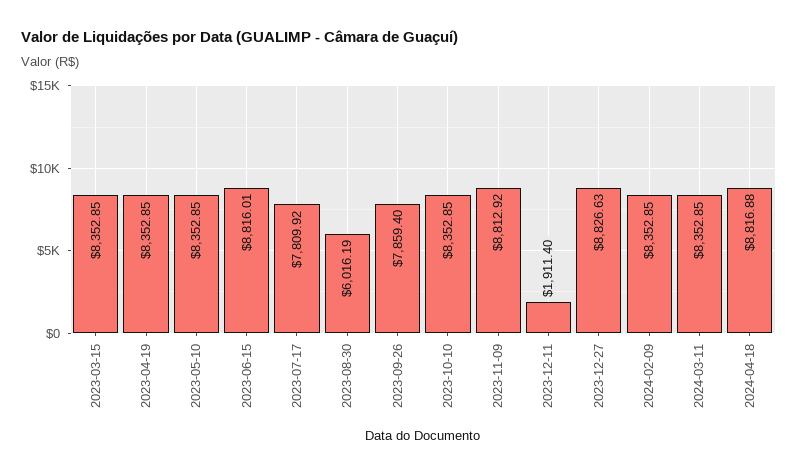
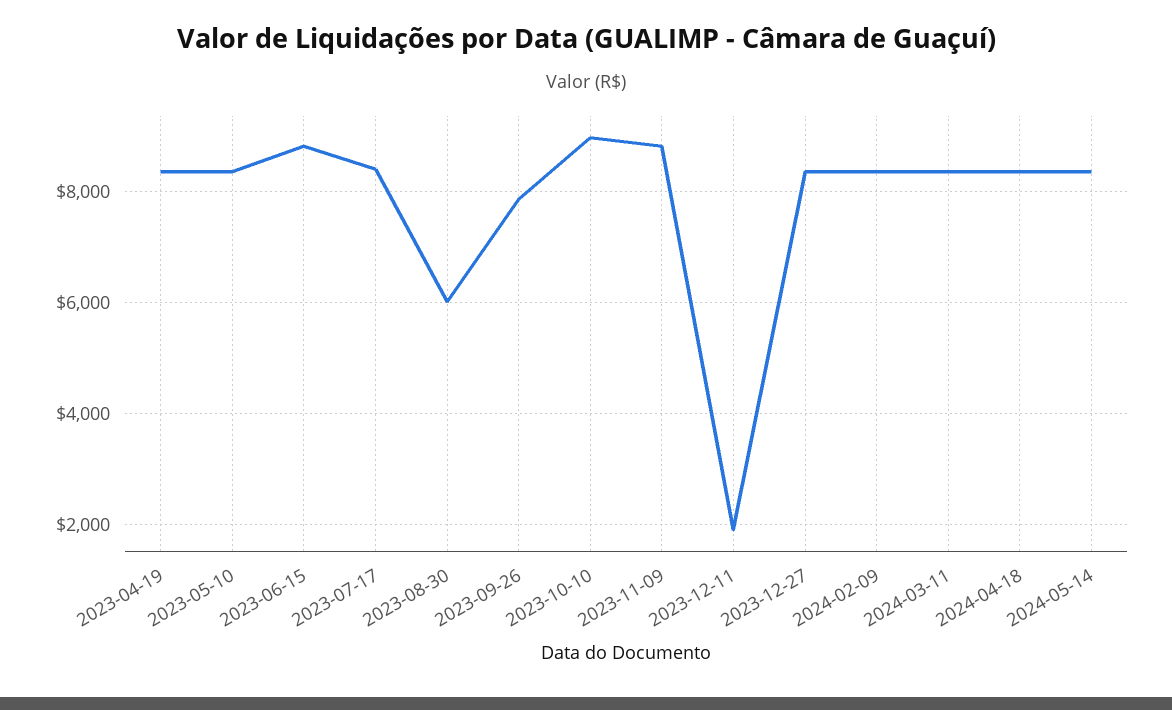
2023-03-15: 8352.85 -> none
2023-07-17: 7809.92 -> 8400
2023-10-10: 8352.85 -> 9000
2023-12-27: 8826.63 -> 8400
2024-04-18: 8816.88 -> 8400
2024-05-14: none -> 8400

